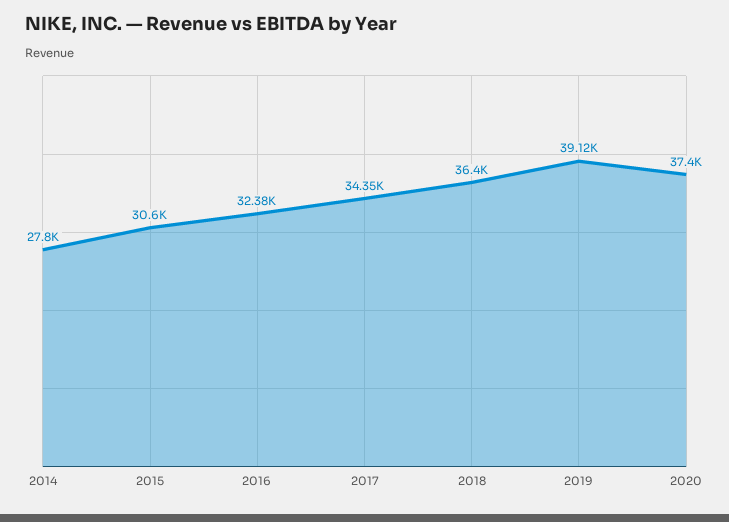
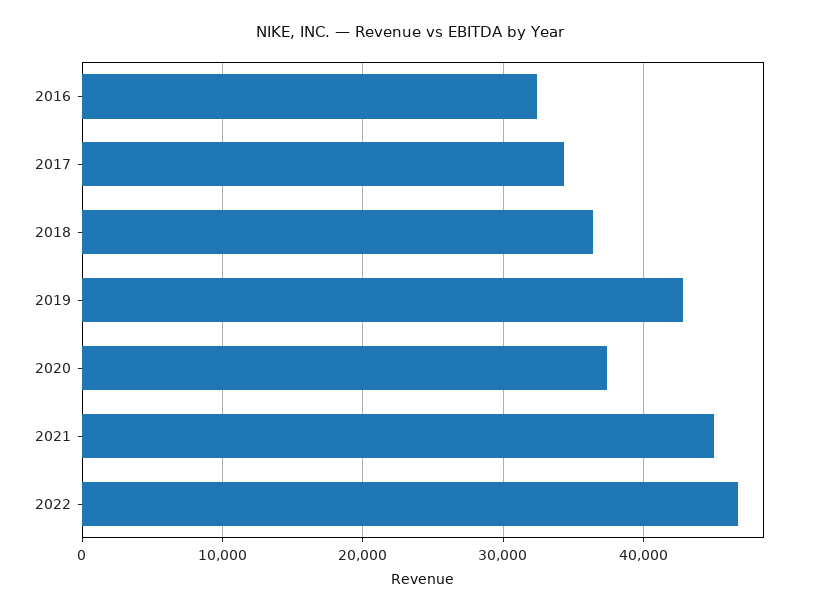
2014: 27800 -> none
2015: 30600 -> none
2019: 39120 -> 43000
2021: none -> 45000
2022: none -> 47000

